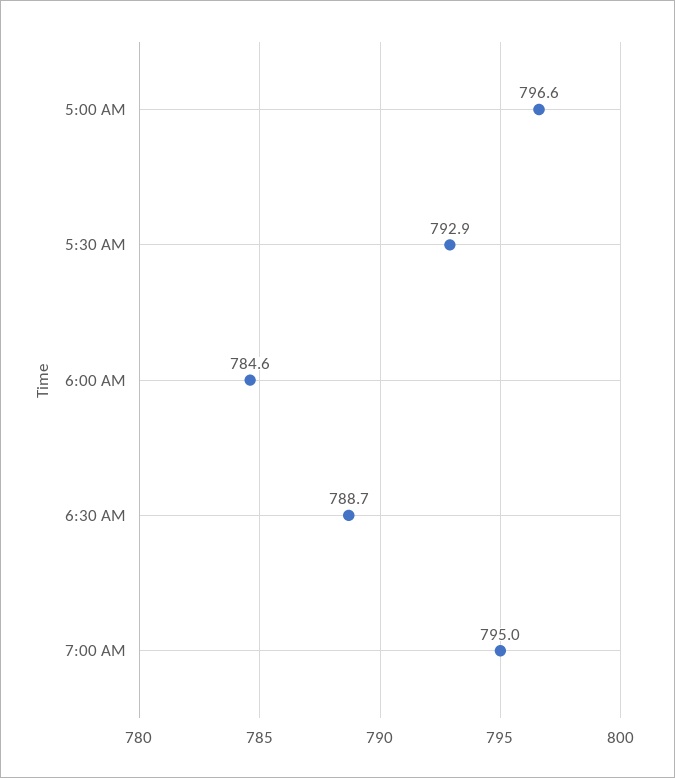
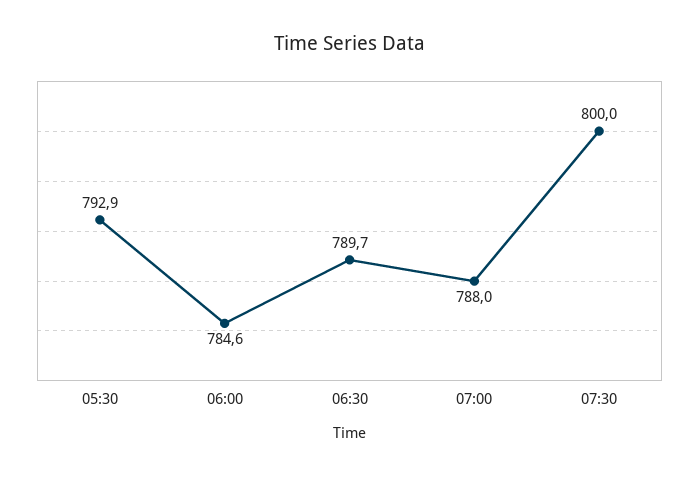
5:00 AM: 796.6 -> none
6:30 AM: 788.7 -> 789.7
7:00 AM: 795 -> 788
07:30: none -> 800

